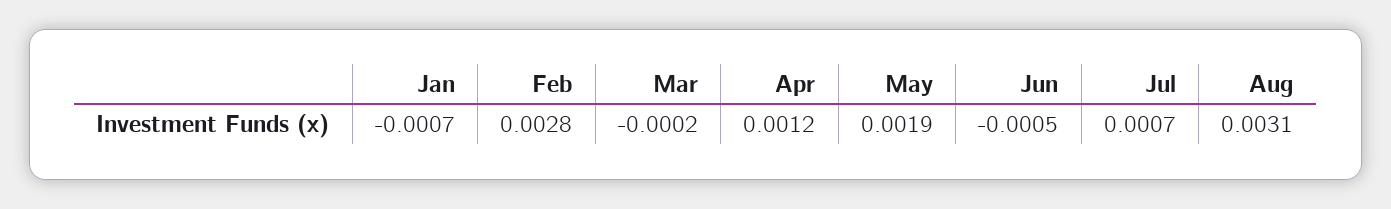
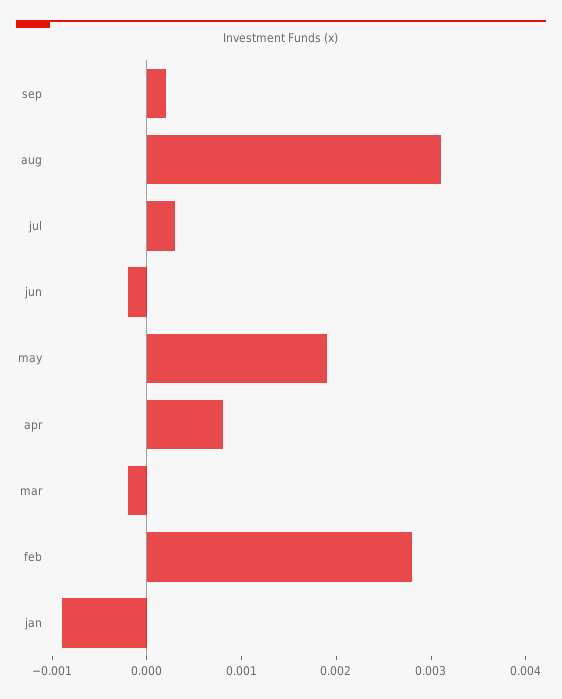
Jan: -0.0007 -> -0.0009
Apr: 0.0012 -> 0.0008
Jun: -0.0005 -> -0.0002
Jul: 0.0007 -> 0.0003
sep: none -> 0.0002

